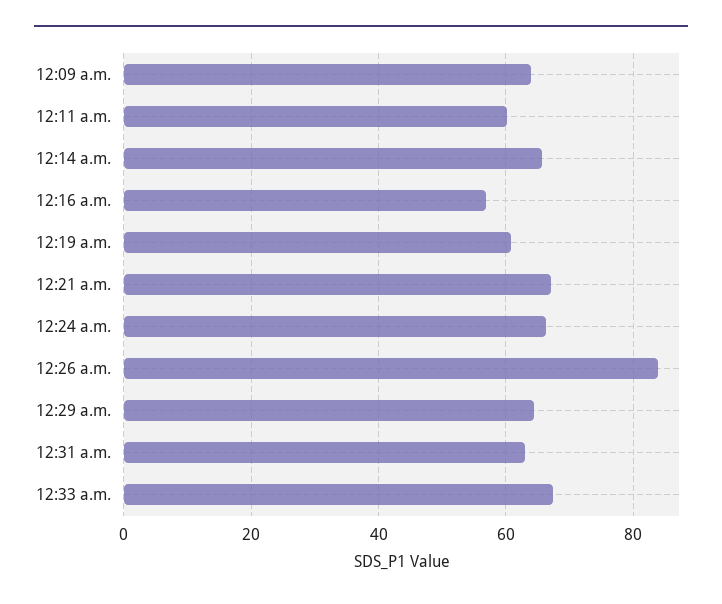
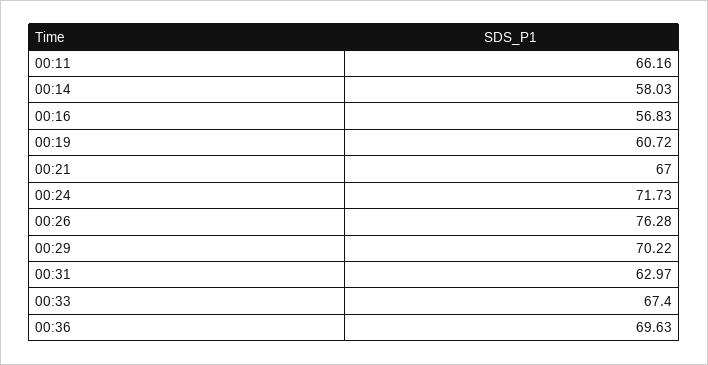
12:09 a.m.: 64 -> none
12:11 a.m.: 60 -> 66.16
12:14 a.m.: 66 -> 58.03
12:24 a.m.: 66 -> 71.73
12:26 a.m.: 84 -> 76.28
12:29 a.m.: 64 -> 70.22
00:36: none -> 69.63

